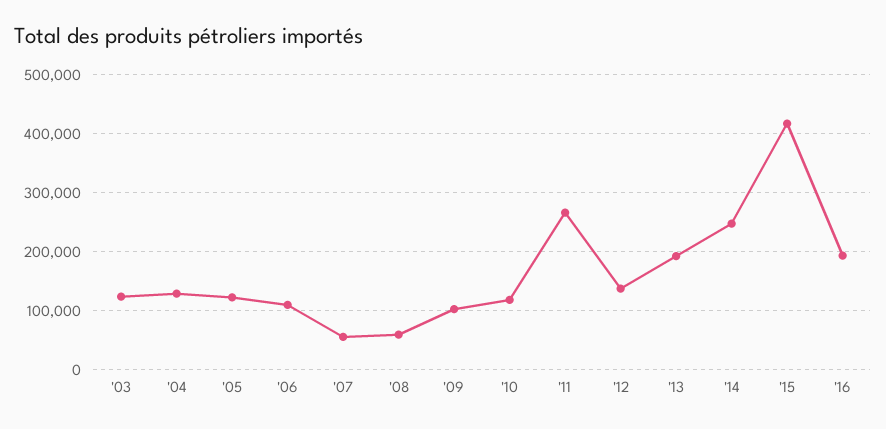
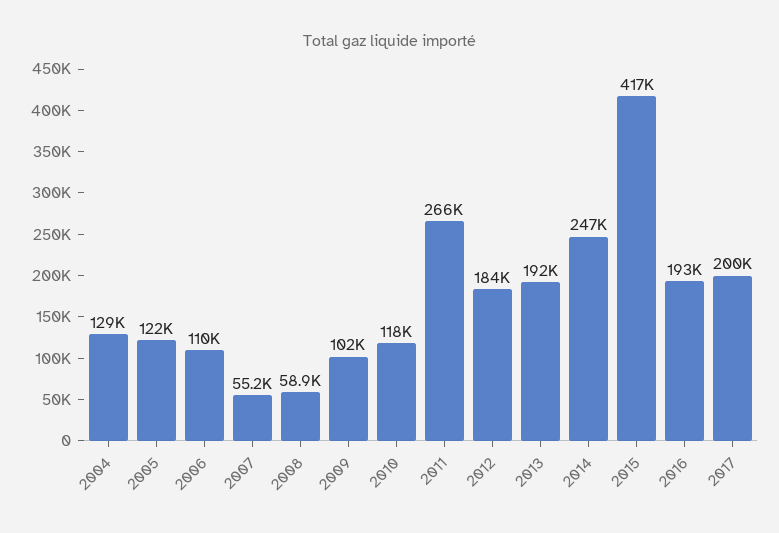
'03: 120000 -> none
'12: 140000 -> 184000
2017: none -> 200000

